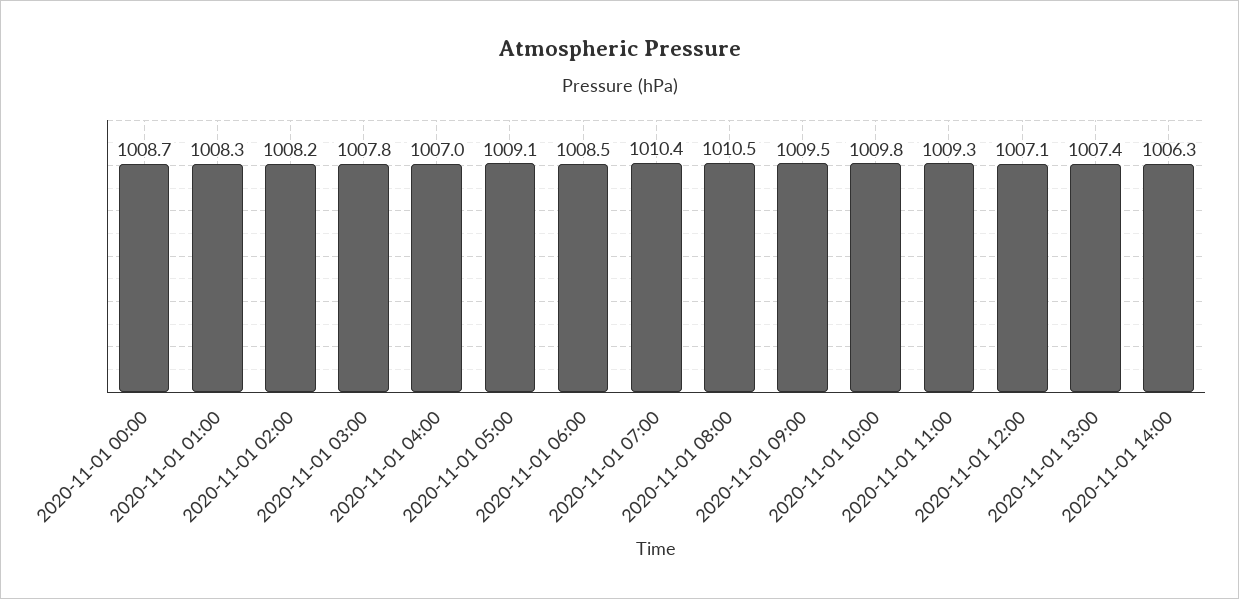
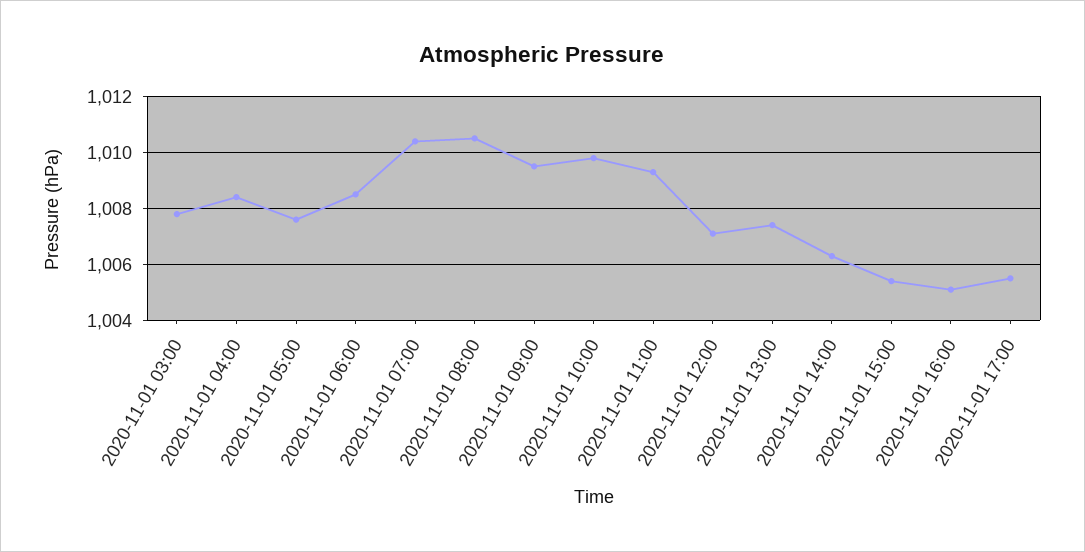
2020-11-01 00:00: 1008.7 -> none
2020-11-01 01:00: 1008.3 -> none
2020-11-01 02:00: 1008.2 -> none
2020-11-01 04:00: 1007 -> 1008.5
2020-11-01 05:00: 1009.1 -> 1007.5
2020-11-01 15:00: none -> 1005.5
2020-11-01 16:00: none -> 1005
2020-11-01 17:00: none -> 1005.5

